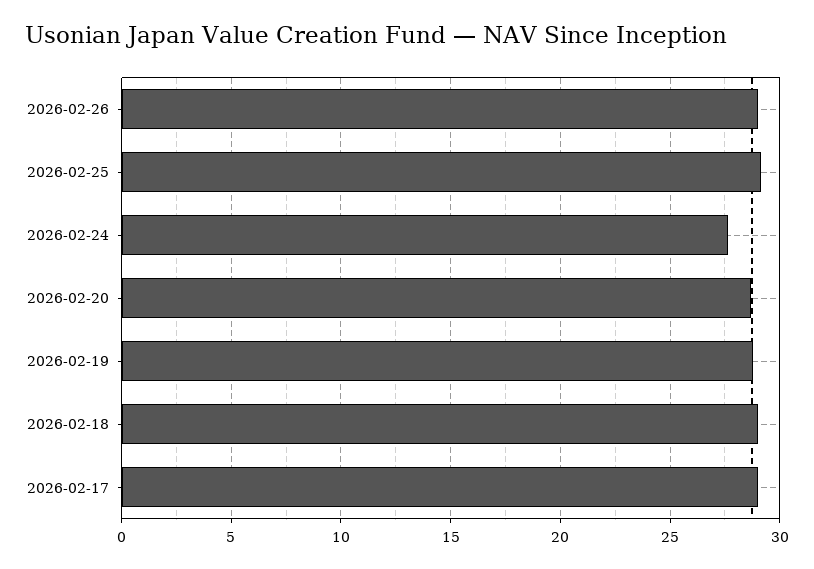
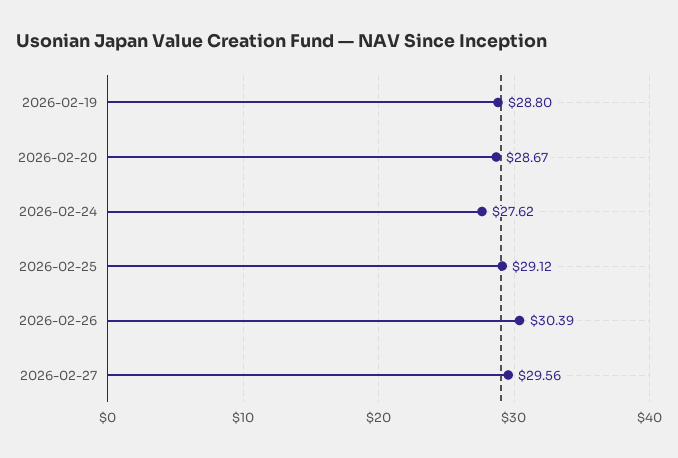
2026-02-26: 29 -> 30.39
2026-02-18: 29 -> none
2026-02-17: 29 -> none
2026-02-27: none -> 29.56

